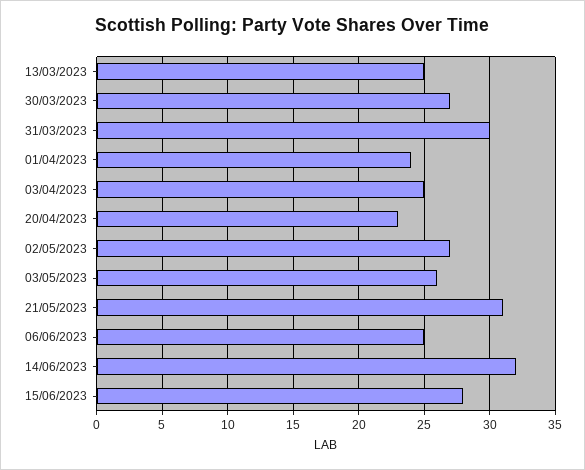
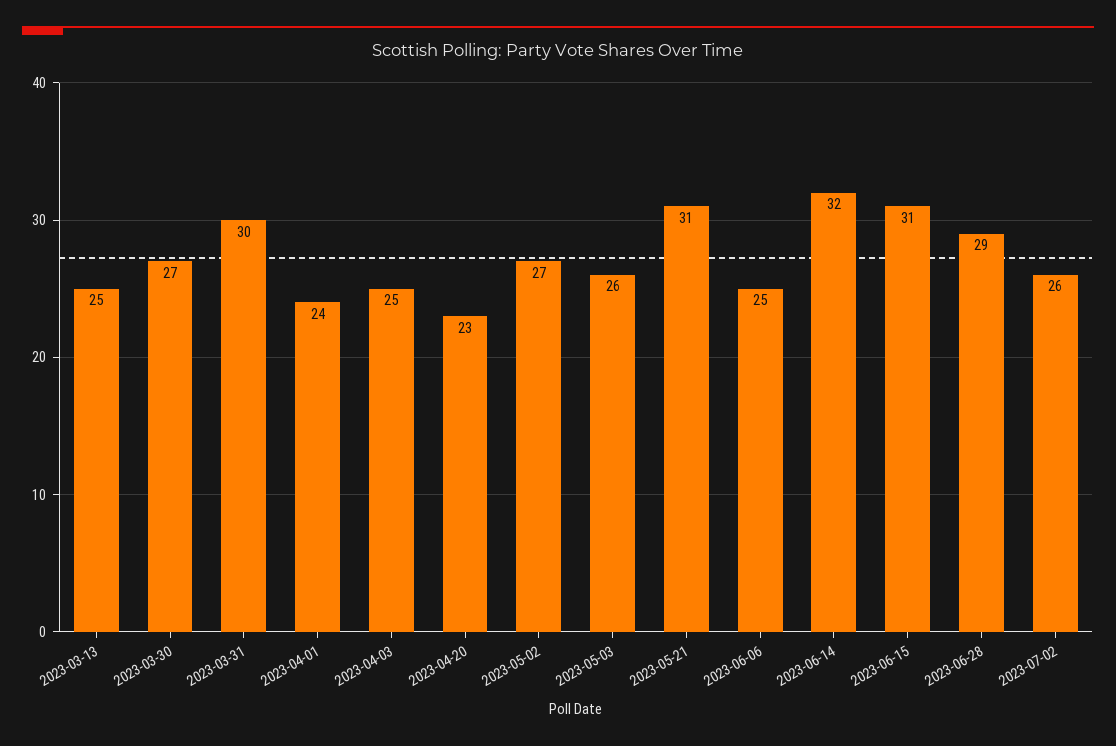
15/06/2023: 28 -> 31
2023-06-28: none -> 29
2023-07-02: none -> 26

